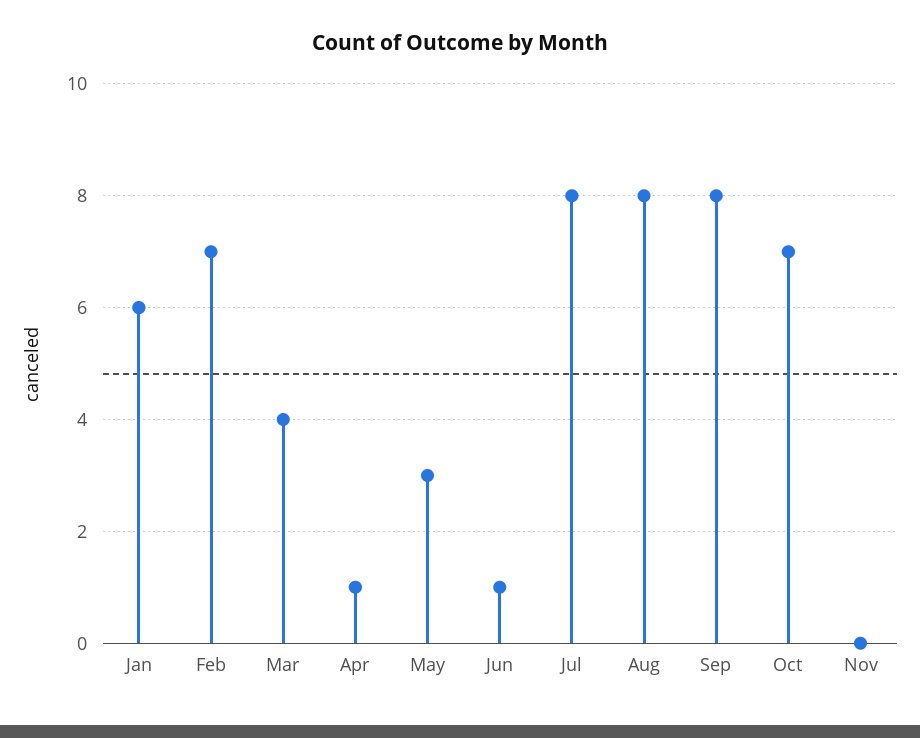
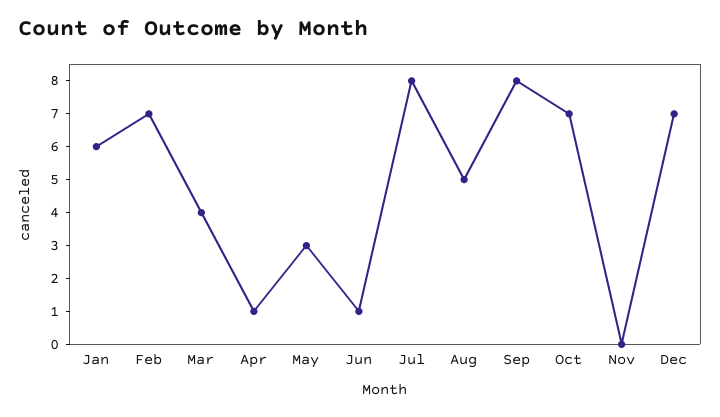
Aug: 8 -> 5
Dec: none -> 7

